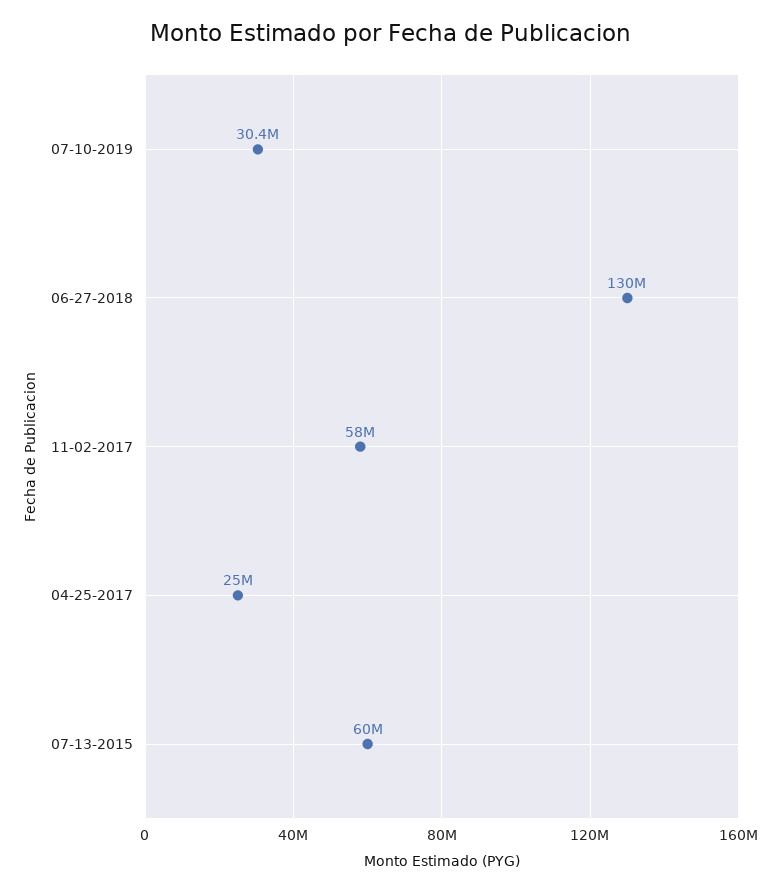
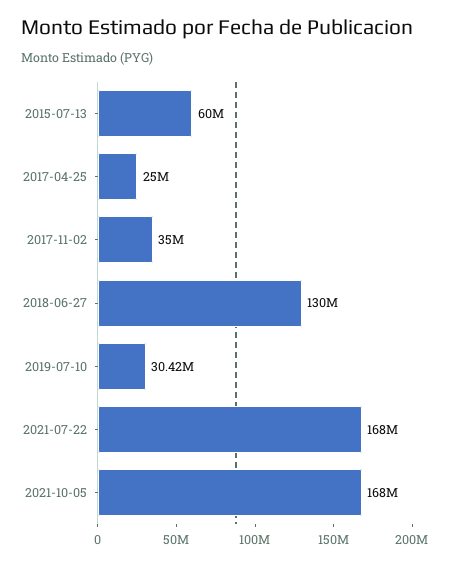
11-02-2017: 58000000 -> 35000000
2021-07-22: none -> 168000000
2021-10-05: none -> 168000000

